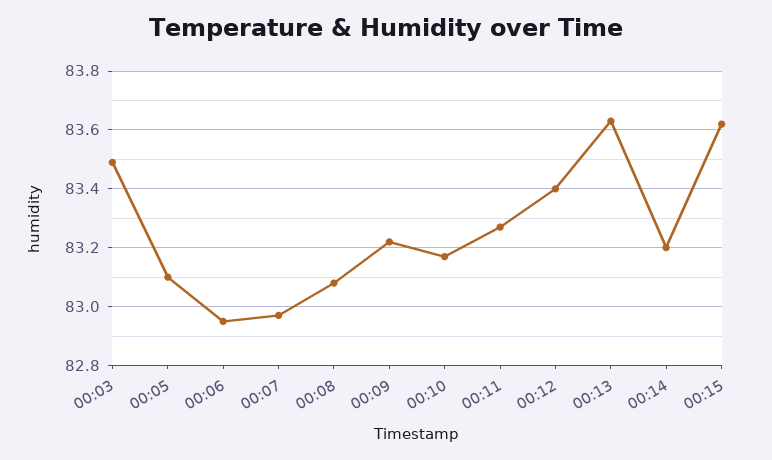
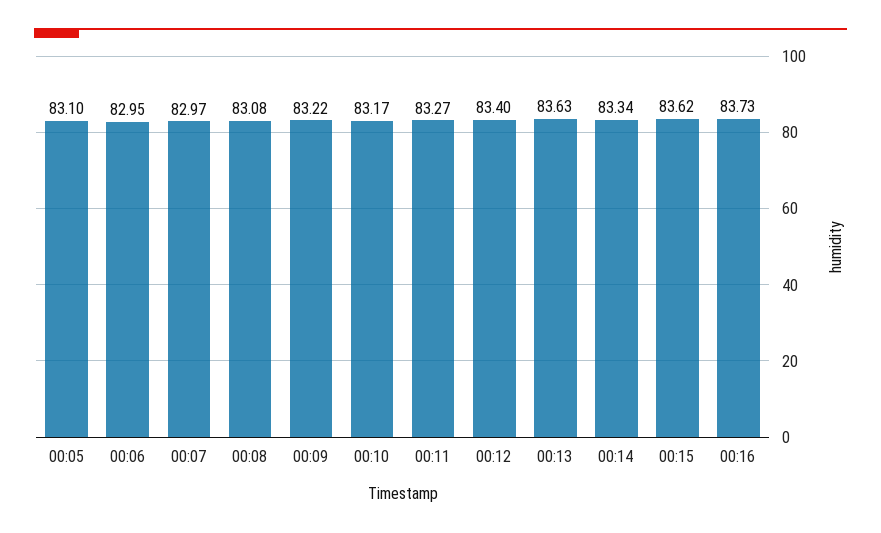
00:03: 83.5 -> none
00:14: 83.2 -> 83.34
00:16: none -> 83.73

